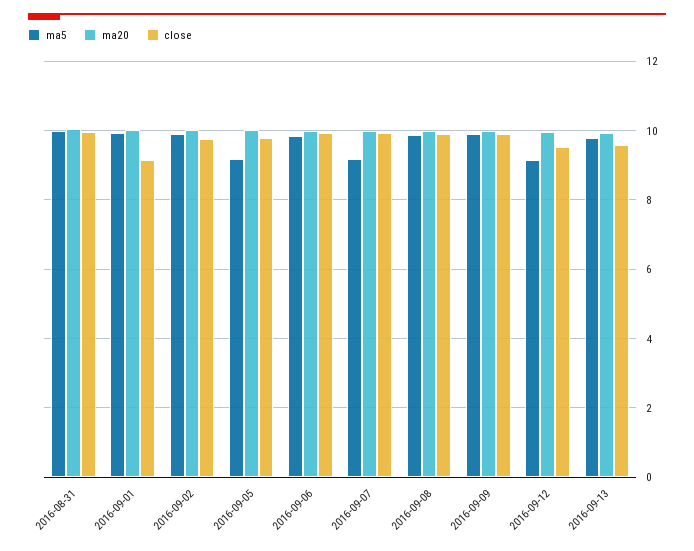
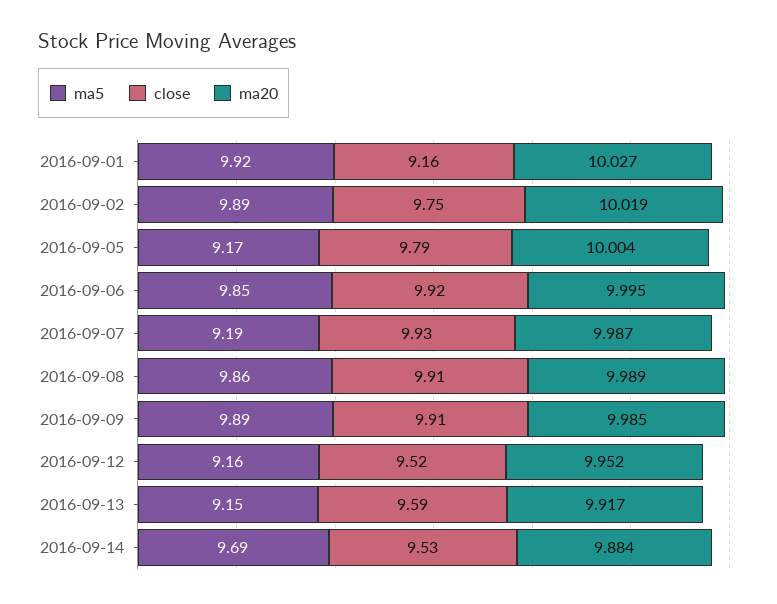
ma5, 2016-08-31: 10 -> none
ma20, 2016-08-31: 10 -> none
close, 2016-08-31: 10 -> none
ma5, 2016-09-13: 9.8 -> 9.15
ma5, 2016-09-14: none -> 9.69
close, 2016-09-14: none -> 9.53
ma20, 2016-09-14: none -> 9.884

